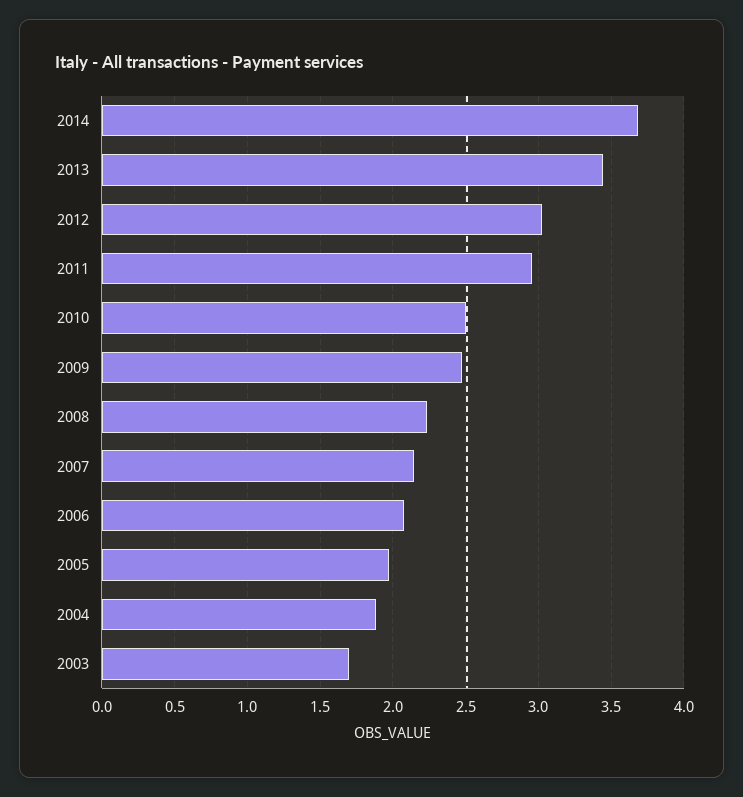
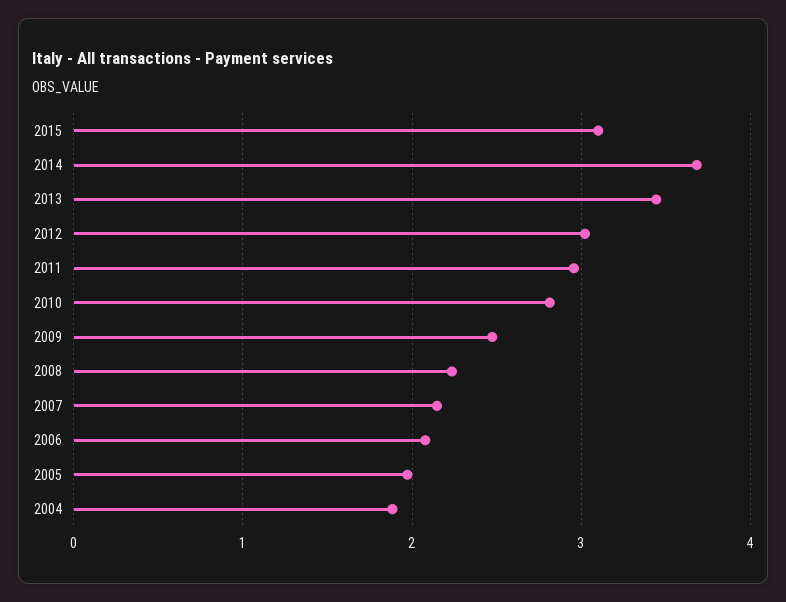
2010: 2.5 -> 2.8
2003: 1.7 -> none
2015: none -> 3.1

